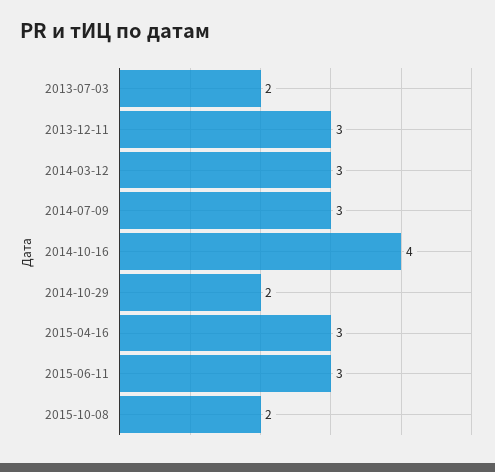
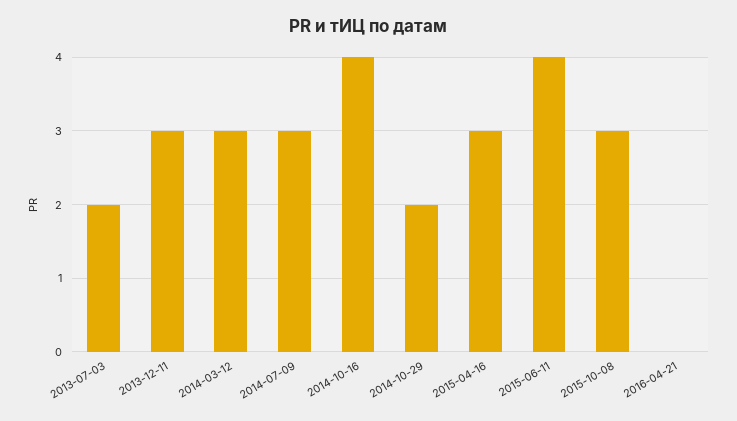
2015-06-11: 3 -> 4
2015-10-08: 2 -> 3
2016-04-21: none -> 0

